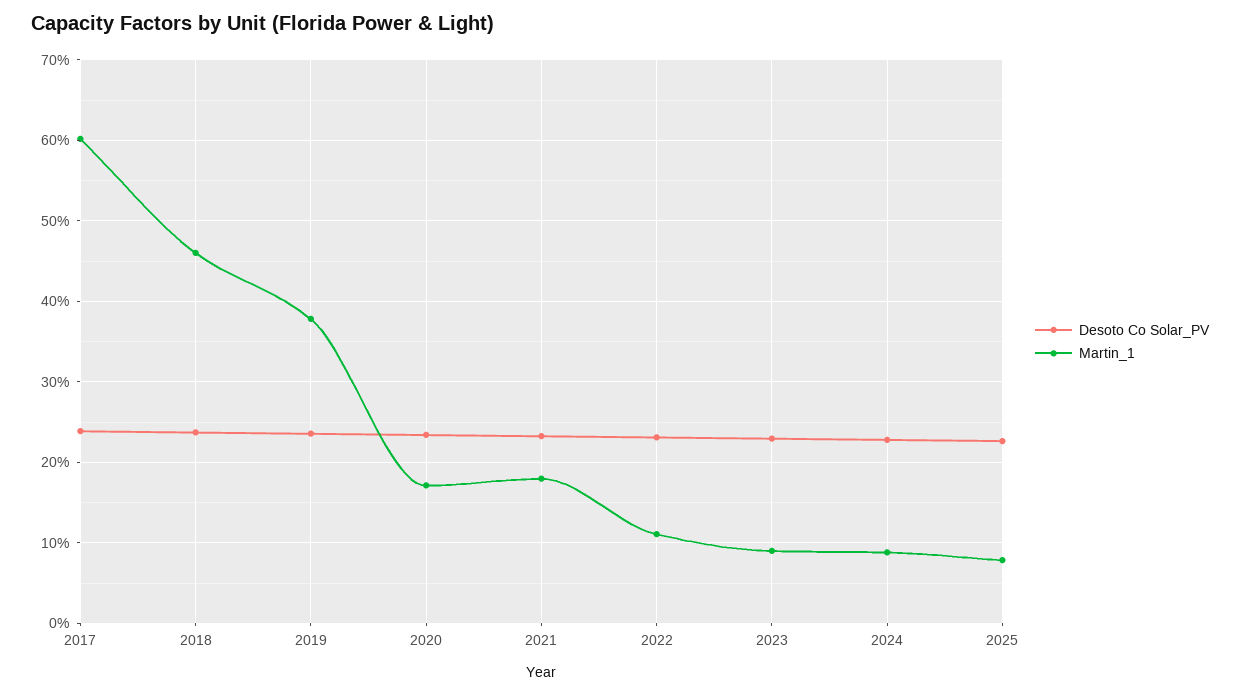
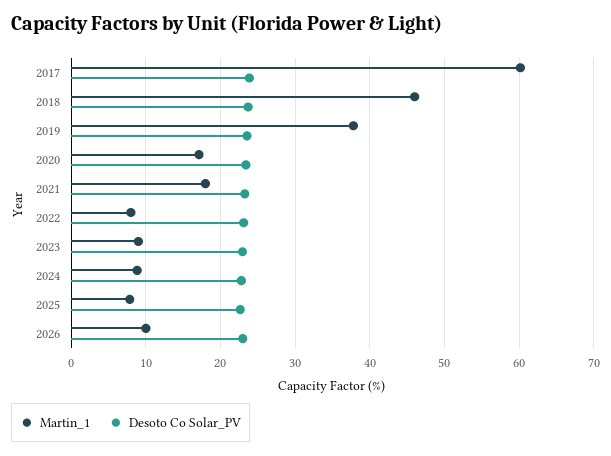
Martin_1, 2022: 11 -> 8
Martin_1, 2026: none -> 10
Desoto Co Solar_PV, 2026: none -> 23

